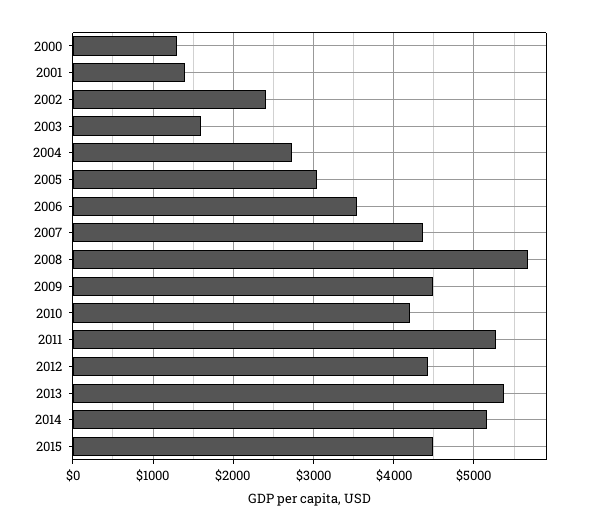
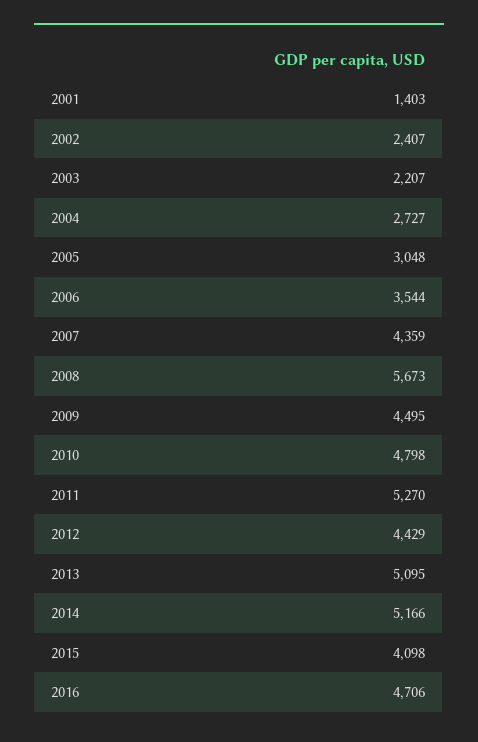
2000: 1300 -> none
2003: 1600 -> 2207
2010: 4200 -> 4798
2013: 5400 -> 5095
2015: 4500 -> 4098
2016: none -> 4706

